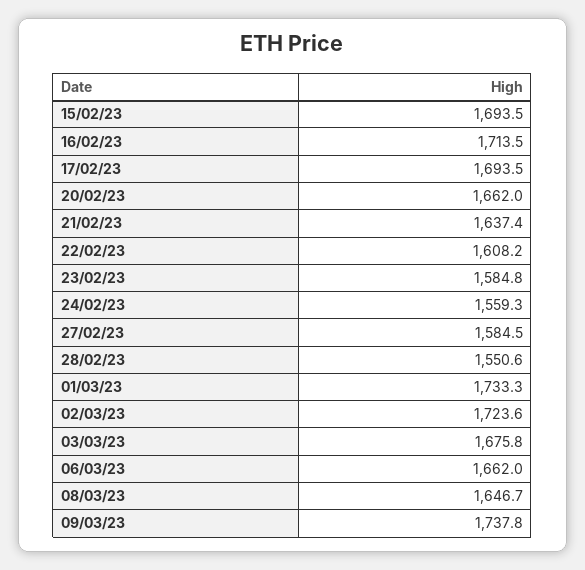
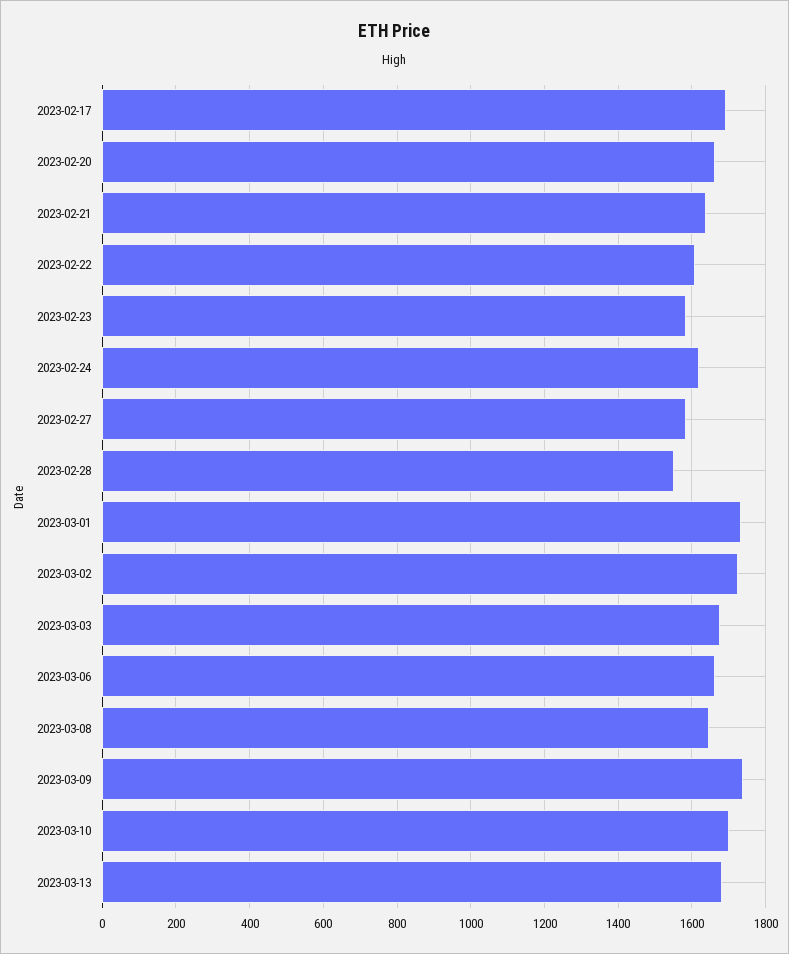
15/02/23: 1693.5 -> none
16/02/23: 1713.5 -> none
24/02/23: 1559.3 -> 1620
2023-03-10: none -> 1700
2023-03-13: none -> 1680

